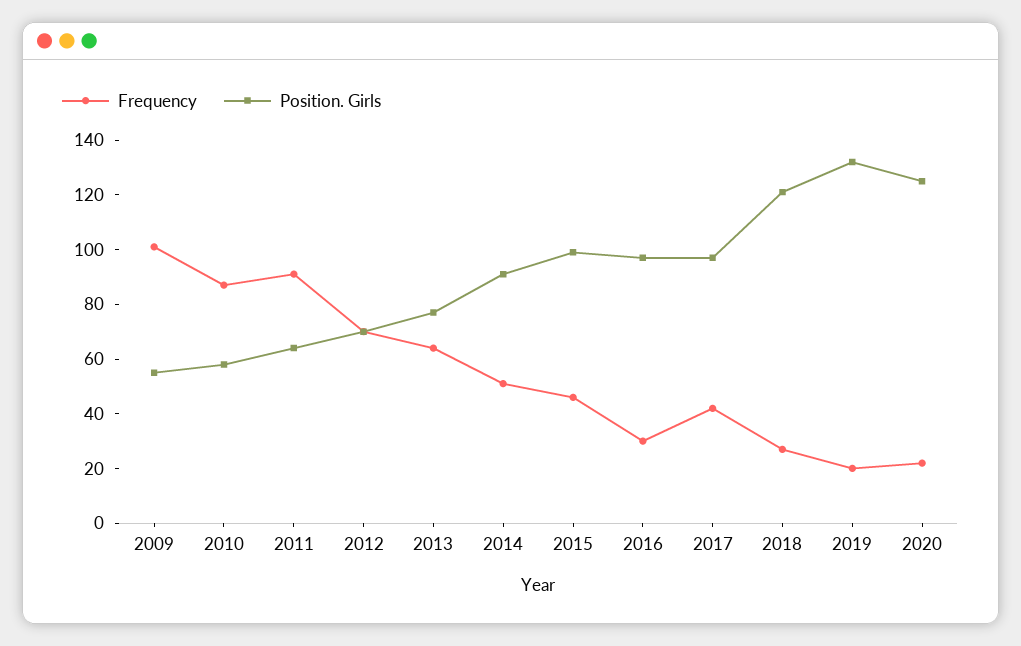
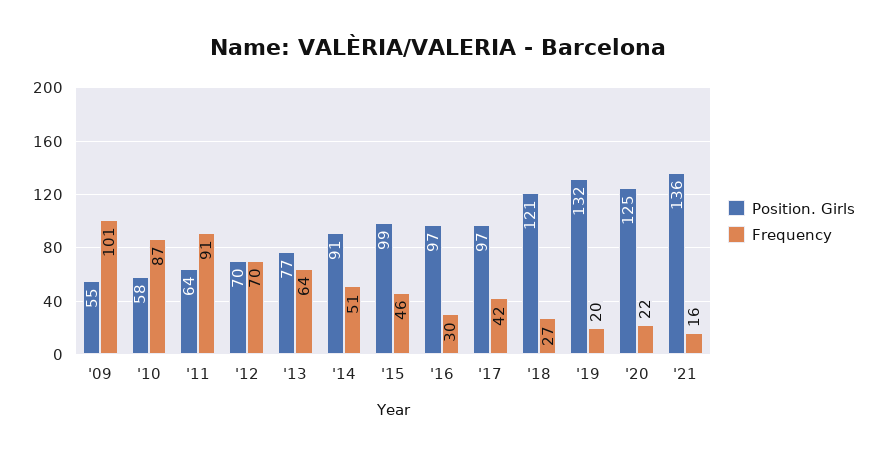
Position. Girls, '21: none -> 136
Frequency, '21: none -> 16

